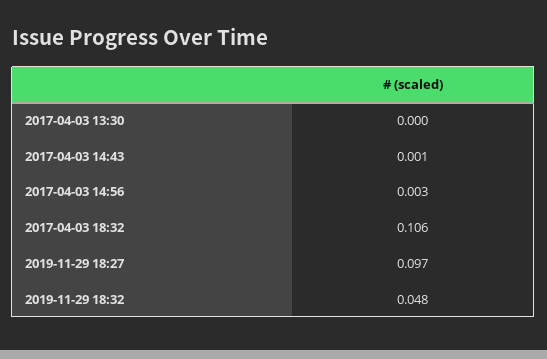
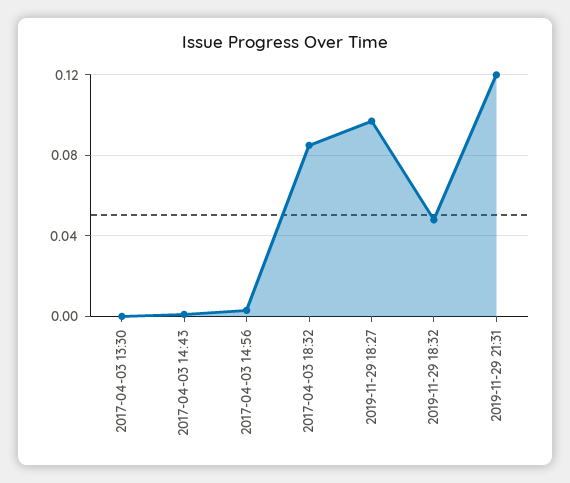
2017-04-03 18:32: 0.106 -> 0.085
2019-11-29 21:31: none -> 0.12

